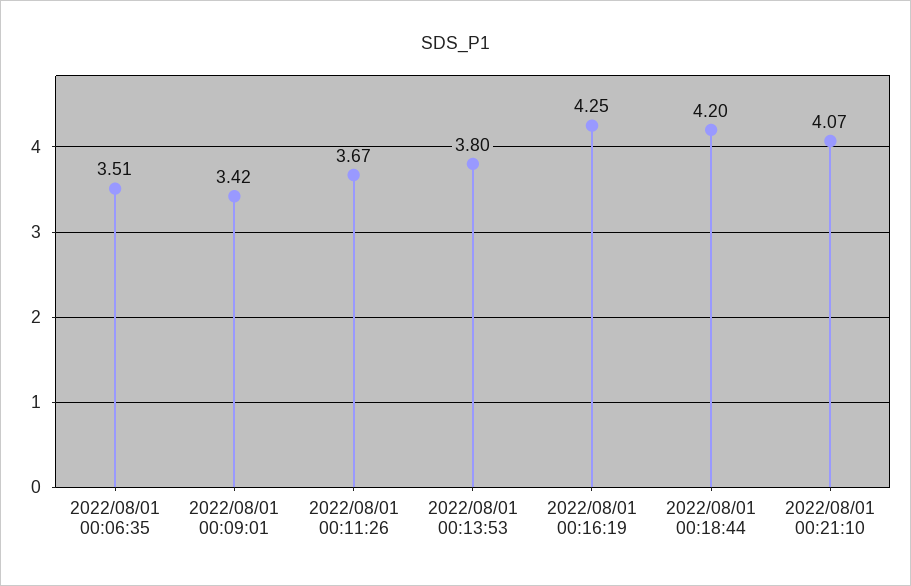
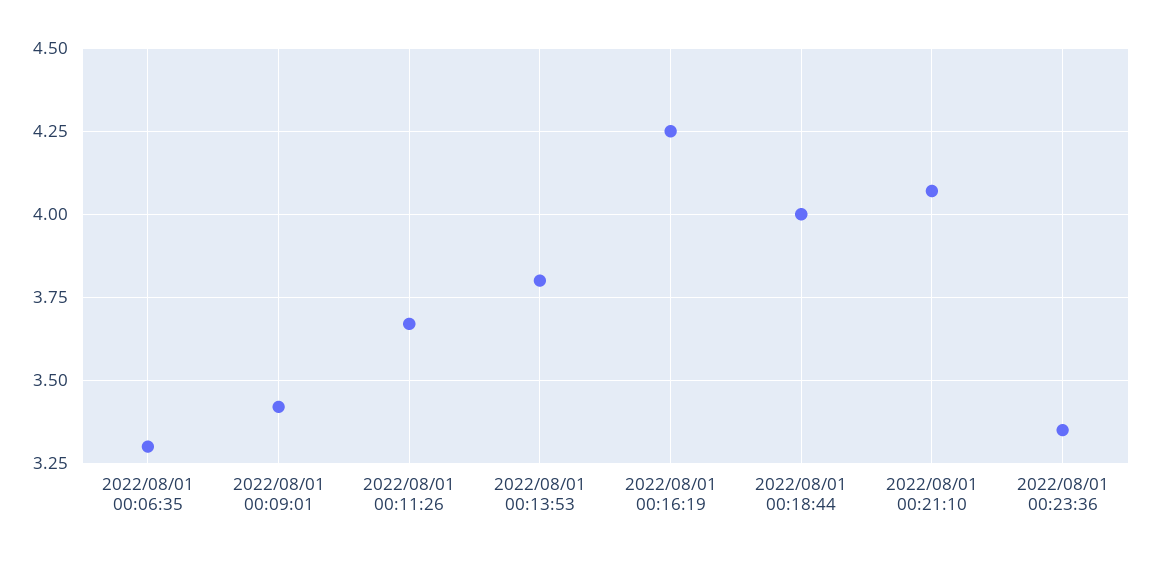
2022/08/01 00:06:35: 3.51 -> 3.3
2022/08/01 00:18:44: 4.2 -> 4
2022/08/01 00:23:36: none -> 3.35

